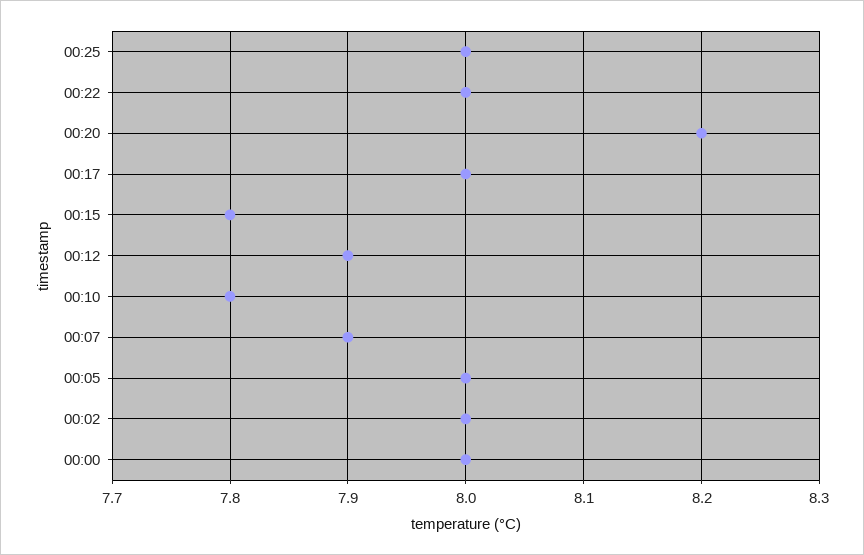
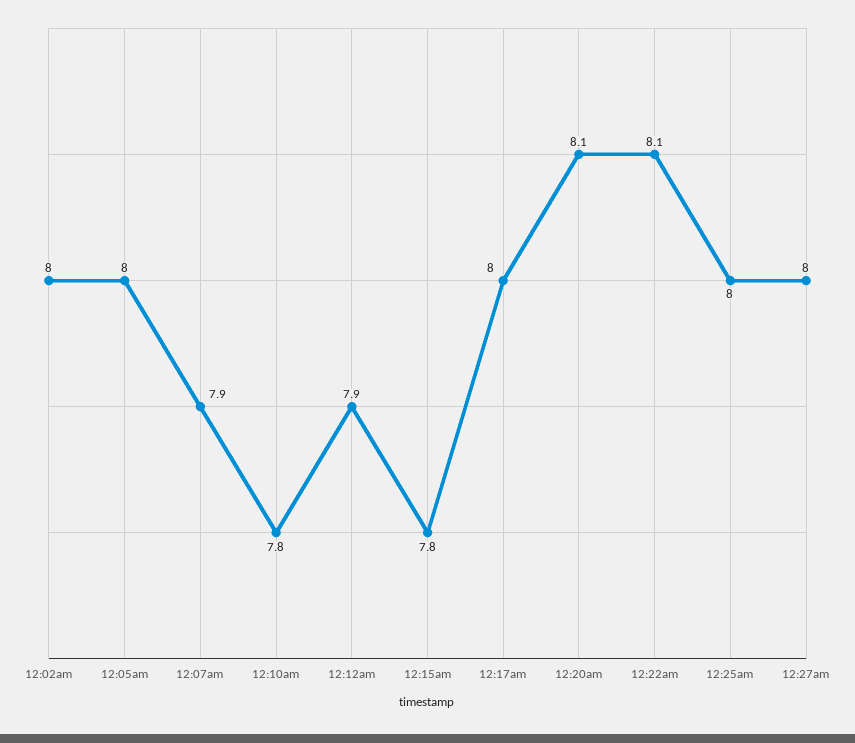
00:22: 8 -> 8.1
00:20: 8.2 -> 8.1
00:00: 8 -> none
12:27am: none -> 8

